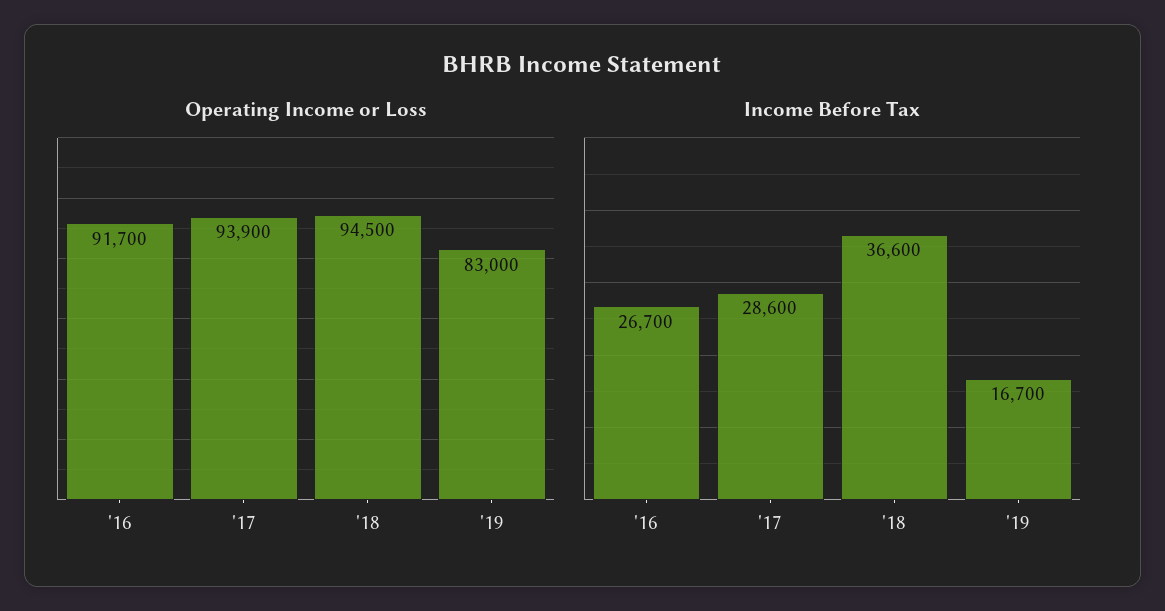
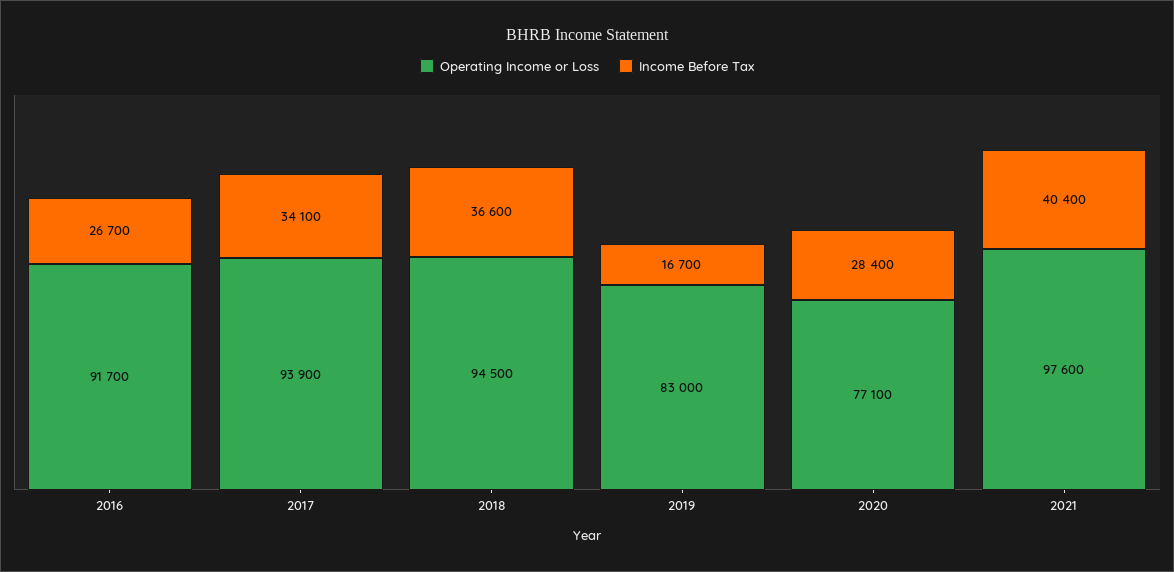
Income Before Tax, '17: 28600 -> 34100
Operating Income or Loss, 2020: none -> 77100
Income Before Tax, 2020: none -> 28400
Operating Income or Loss, 2021: none -> 97600
Income Before Tax, 2021: none -> 40400

